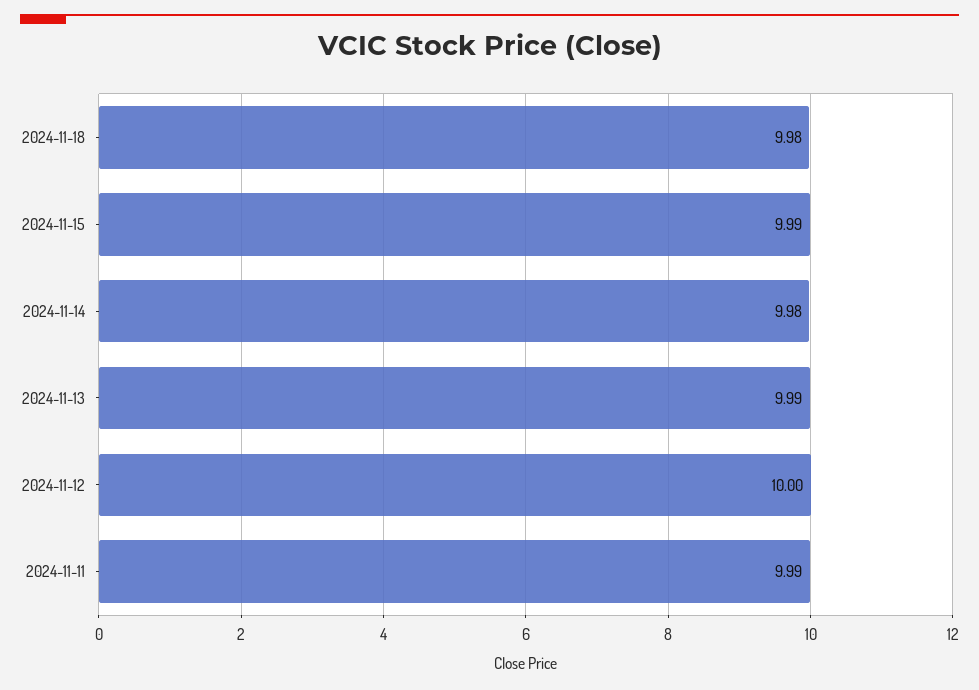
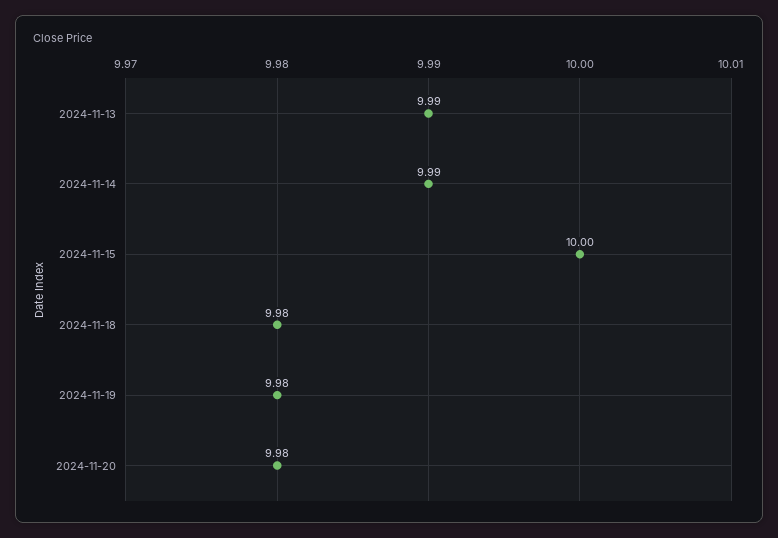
2024-11-15: 9.99 -> 10
2024-11-14: 9.98 -> 9.99
2024-11-12: 10 -> none
2024-11-11: 9.99 -> none
2024-11-19: none -> 9.98
2024-11-20: none -> 9.98

